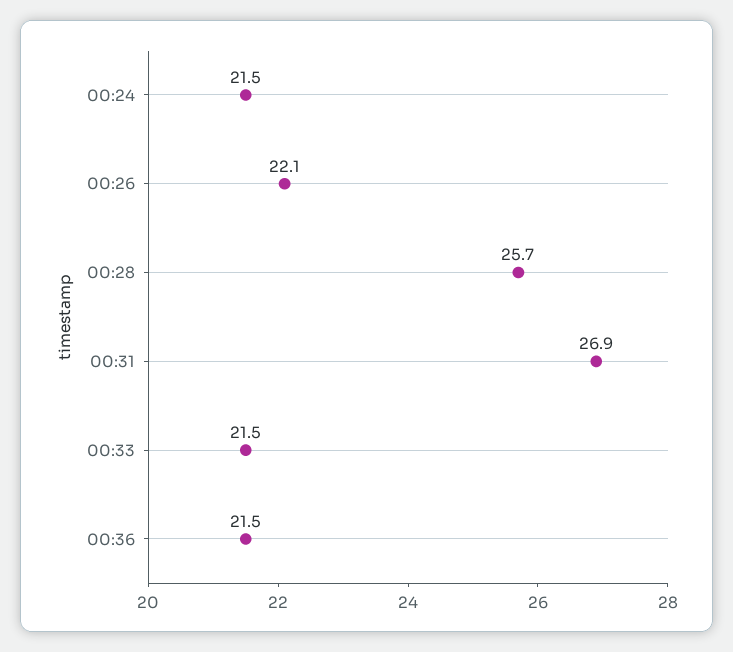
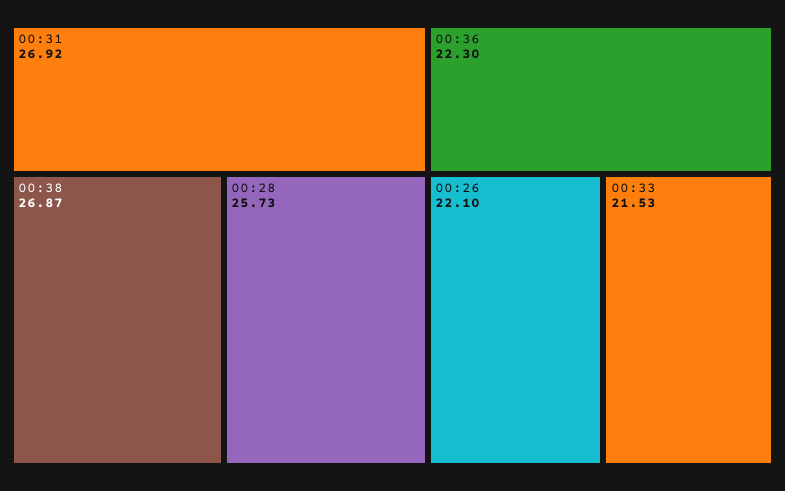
00:24: 21.5 -> none
00:36: 21.5 -> 22.3
00:38: none -> 26.87

